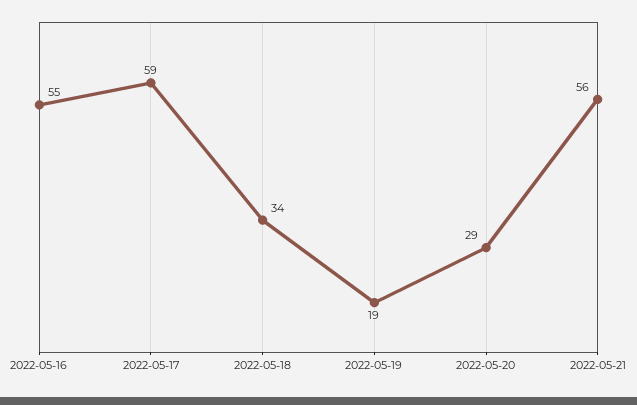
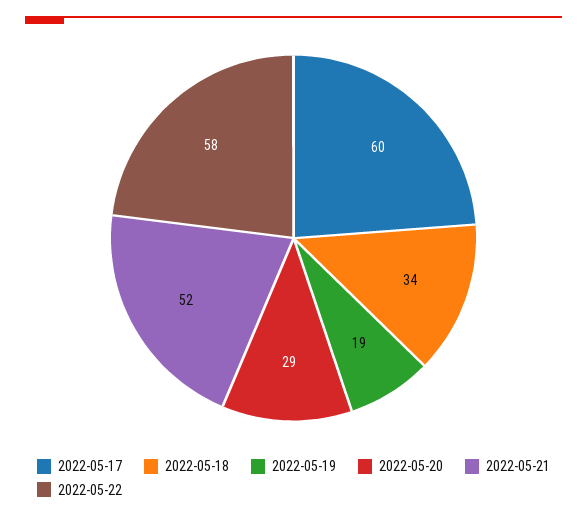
2022-05-16: 55 -> none
2022-05-17: 59 -> 60
2022-05-21: 56 -> 52
2022-05-22: none -> 58

